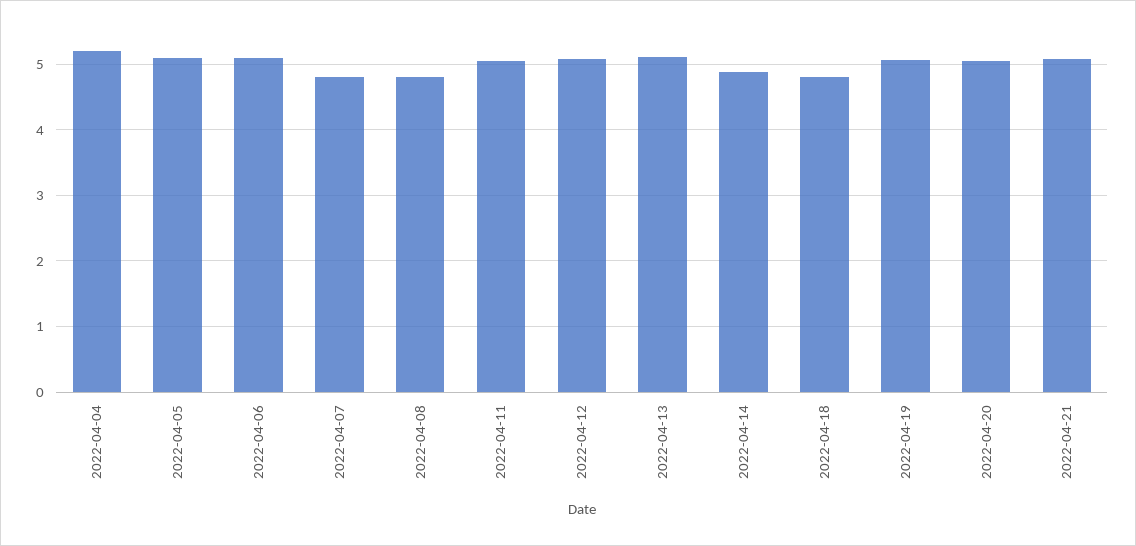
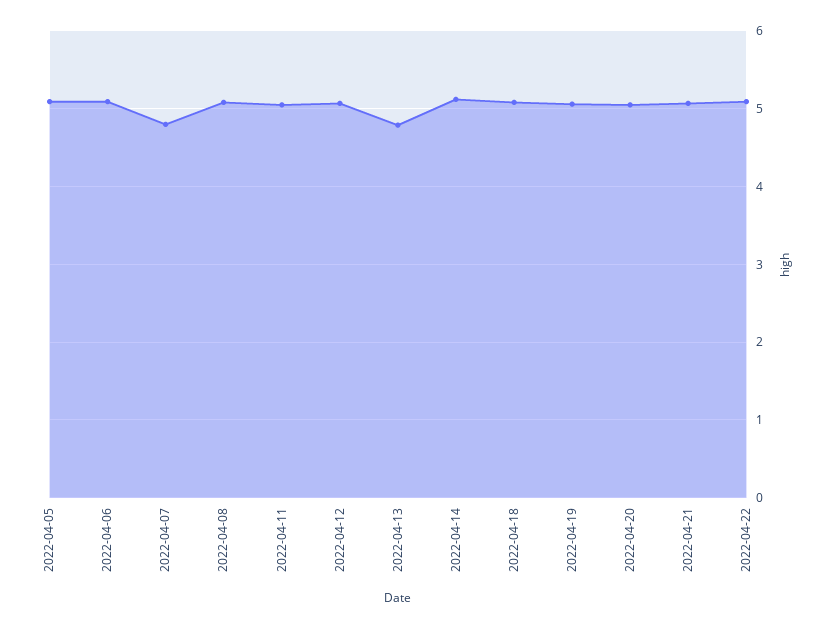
2022-04-04: 5.2 -> none
2022-04-08: 4.8 -> 5.1
2022-04-13: 5.1 -> 4.8
2022-04-14: 4.9 -> 5.1
2022-04-18: 4.8 -> 5.1
2022-04-22: none -> 5.1

